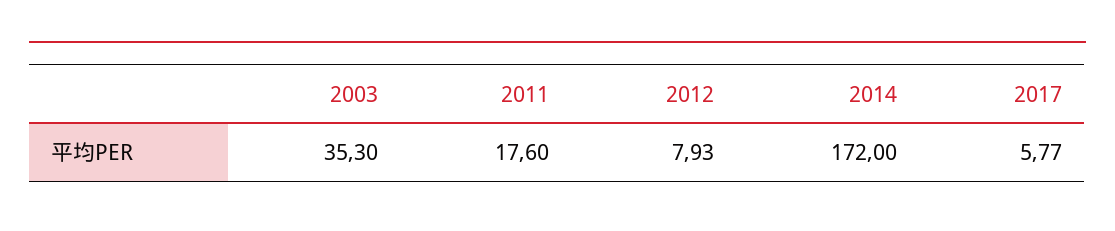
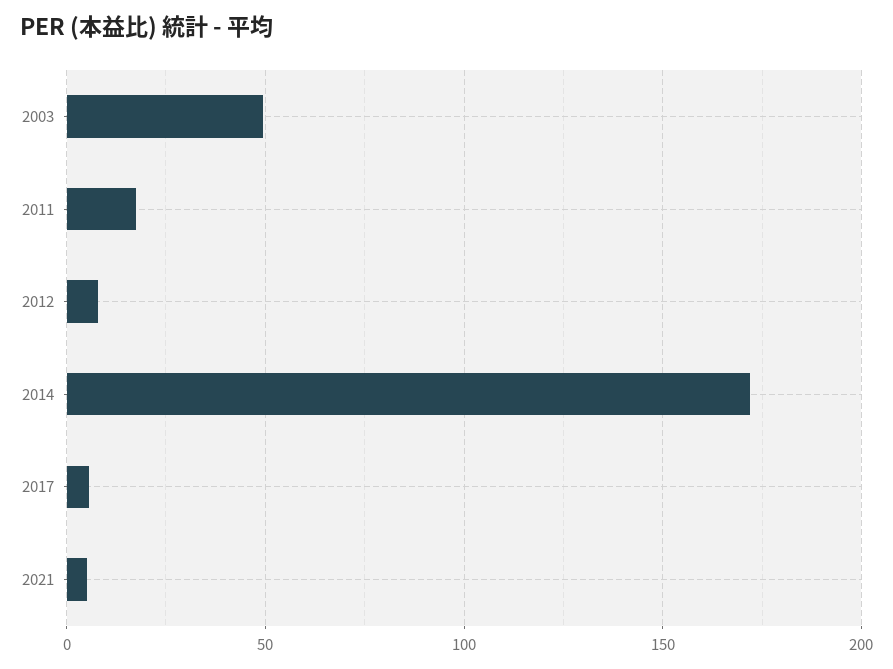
2003: 35.3 -> 50
2021: none -> 5

